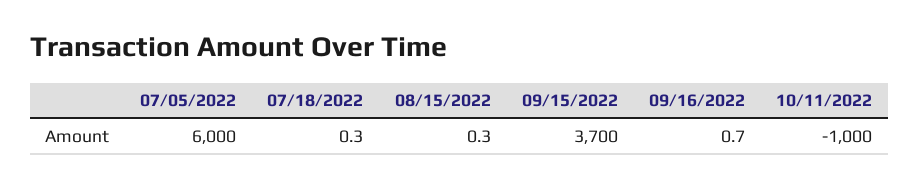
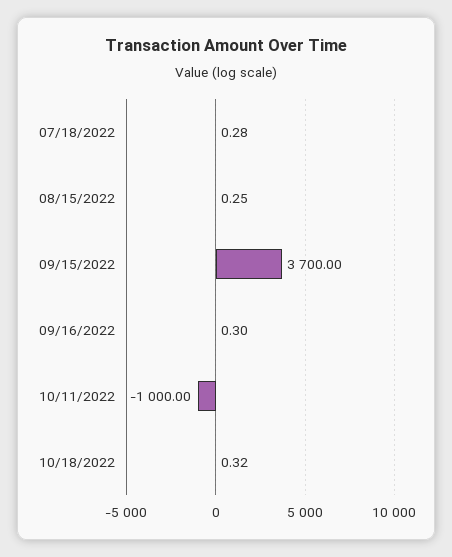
07/05/2022: 6000 -> none
09/16/2022: 0.7 -> 0.3
10/18/2022: none -> 0.32

